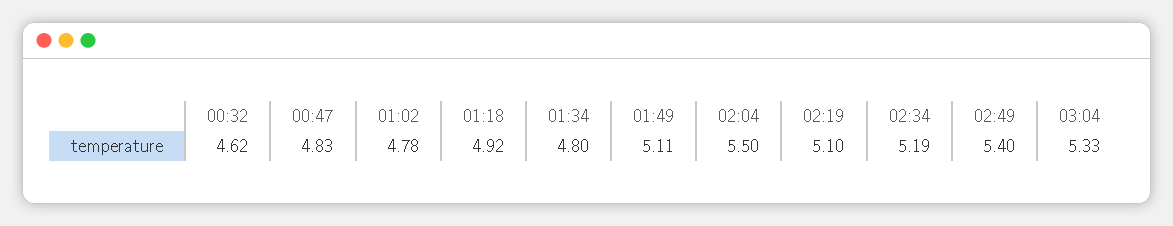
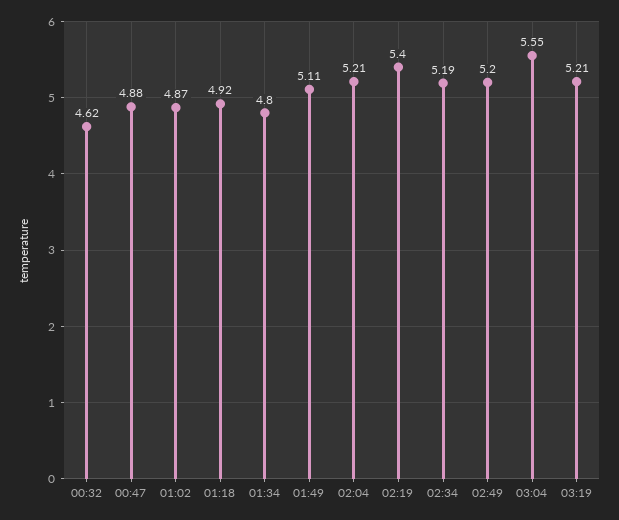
00:47: 4.83 -> 4.88
01:02: 4.78 -> 4.87
02:04: 5.5 -> 5.21
02:19: 5.1 -> 5.4
02:49: 5.4 -> 5.2
03:04: 5.33 -> 5.55
03:19: none -> 5.21

